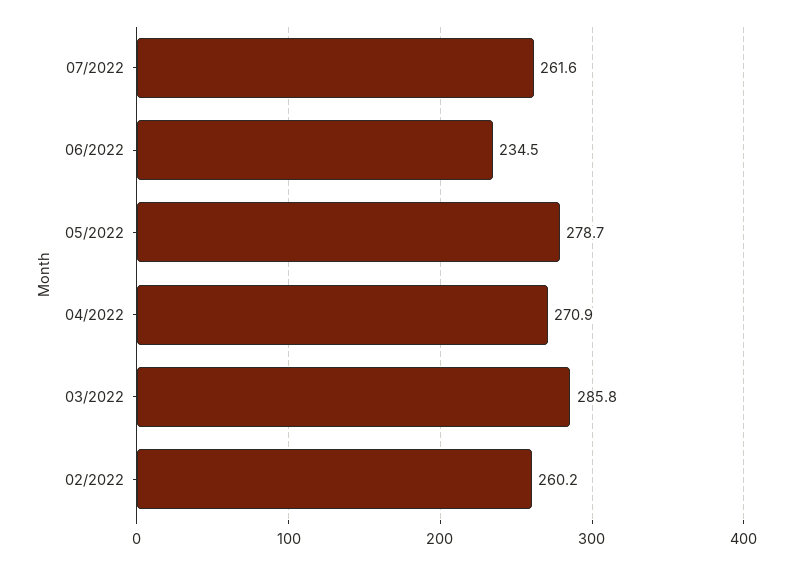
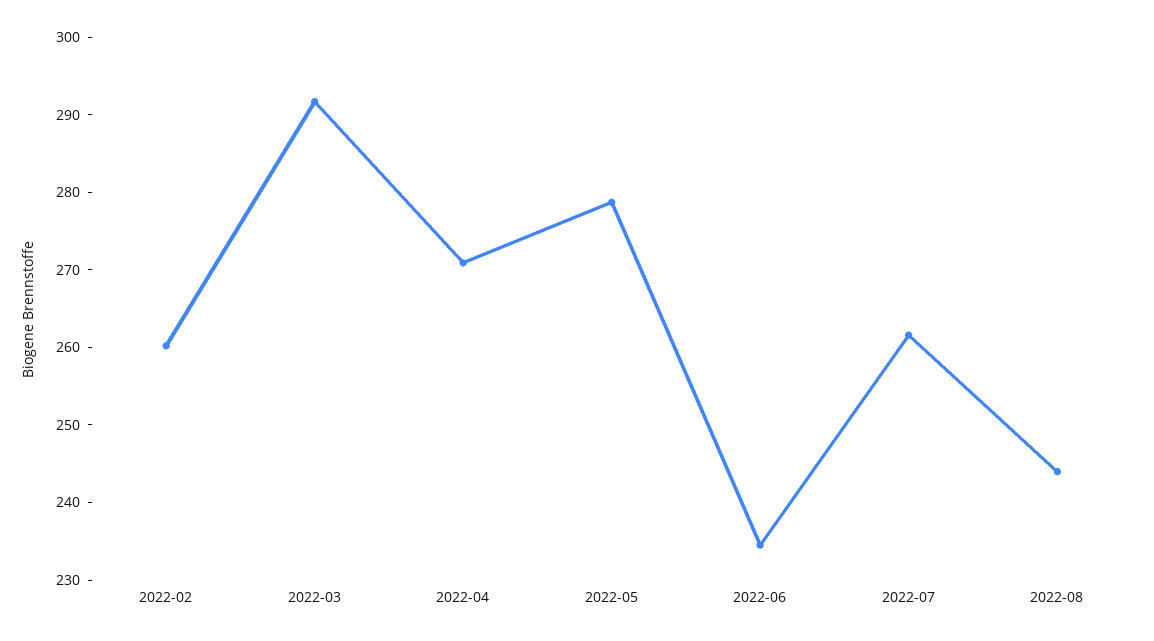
03/2022: 285.8 -> 292
2022-08: none -> 244

